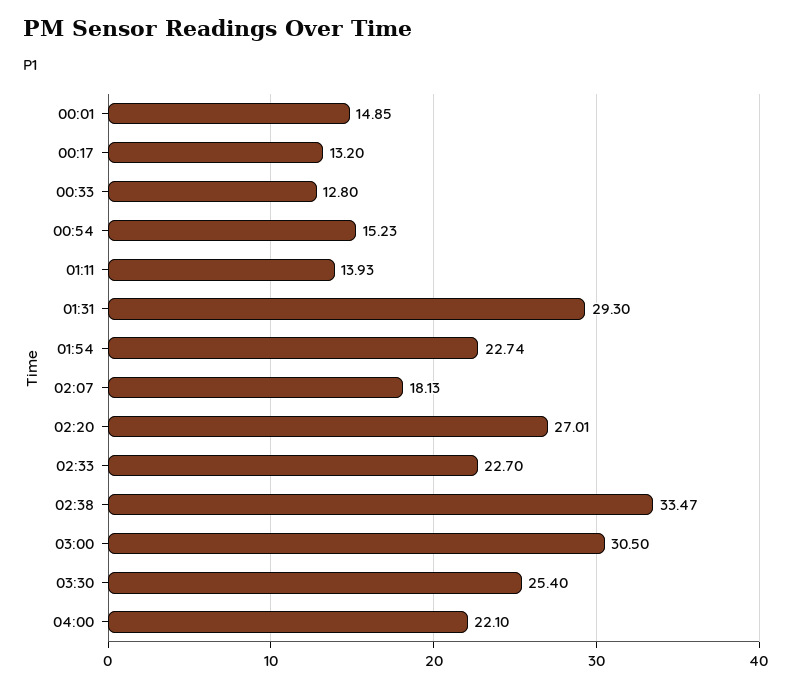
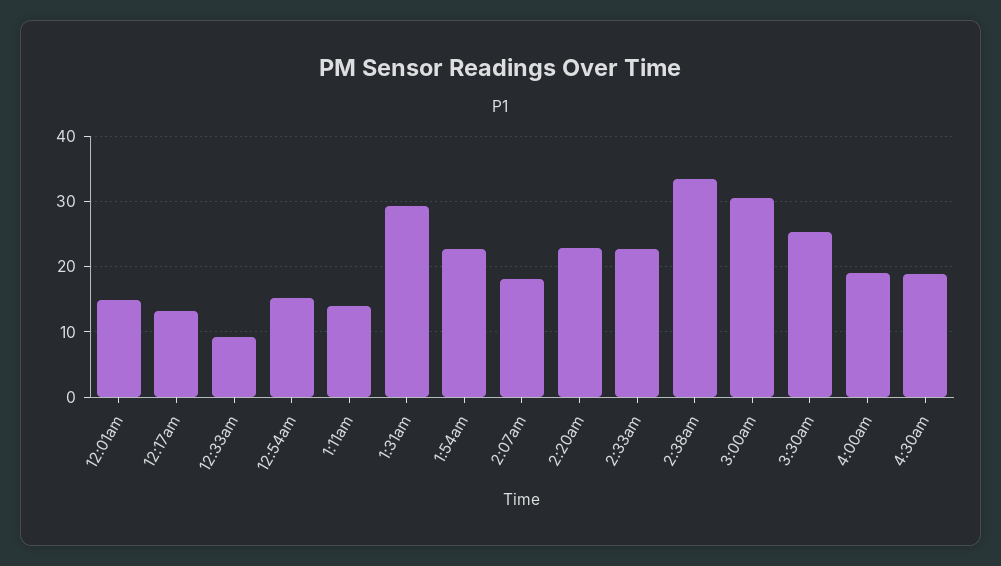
00:33: 12.8 -> 9
02:20: 27.01 -> 23
04:00: 22.1 -> 19
4:30am: none -> 19

